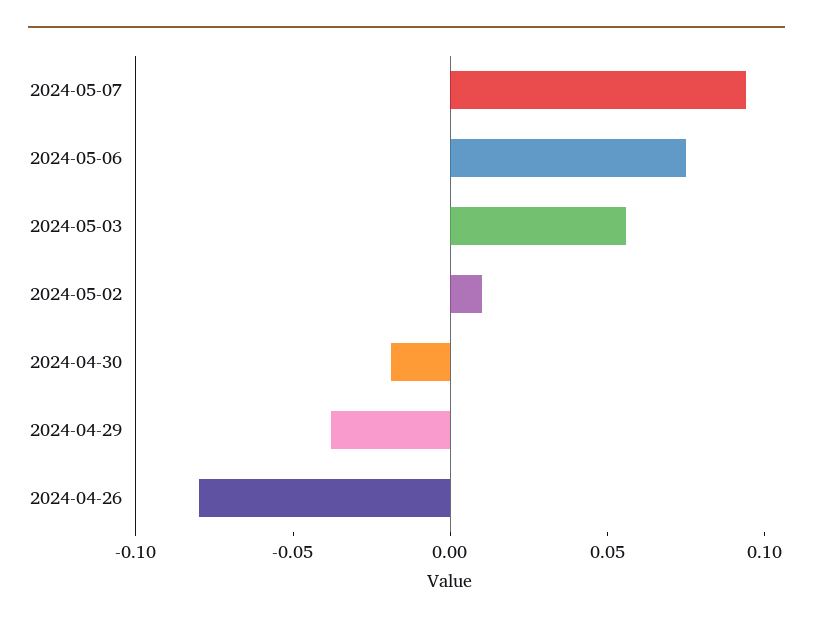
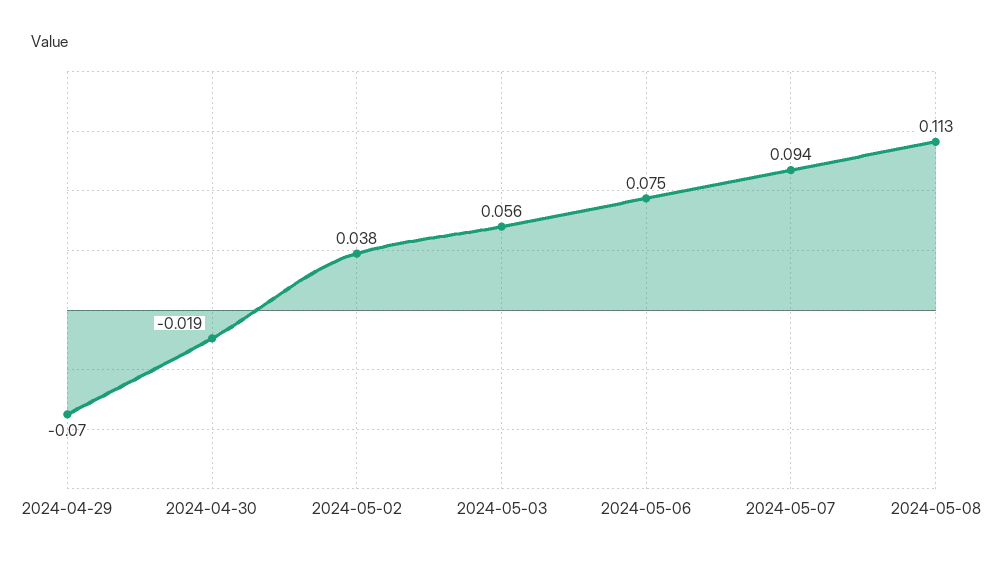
2024-05-02: 0.01 -> 0.038
2024-04-29: -0.04 -> -0.07
2024-04-26: -0.08 -> none
2024-05-08: none -> 0.113

